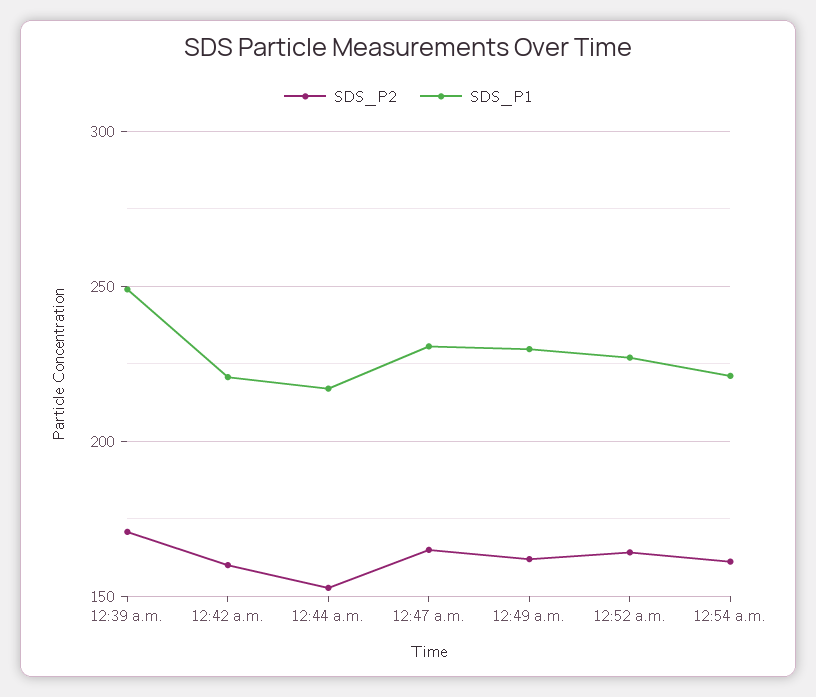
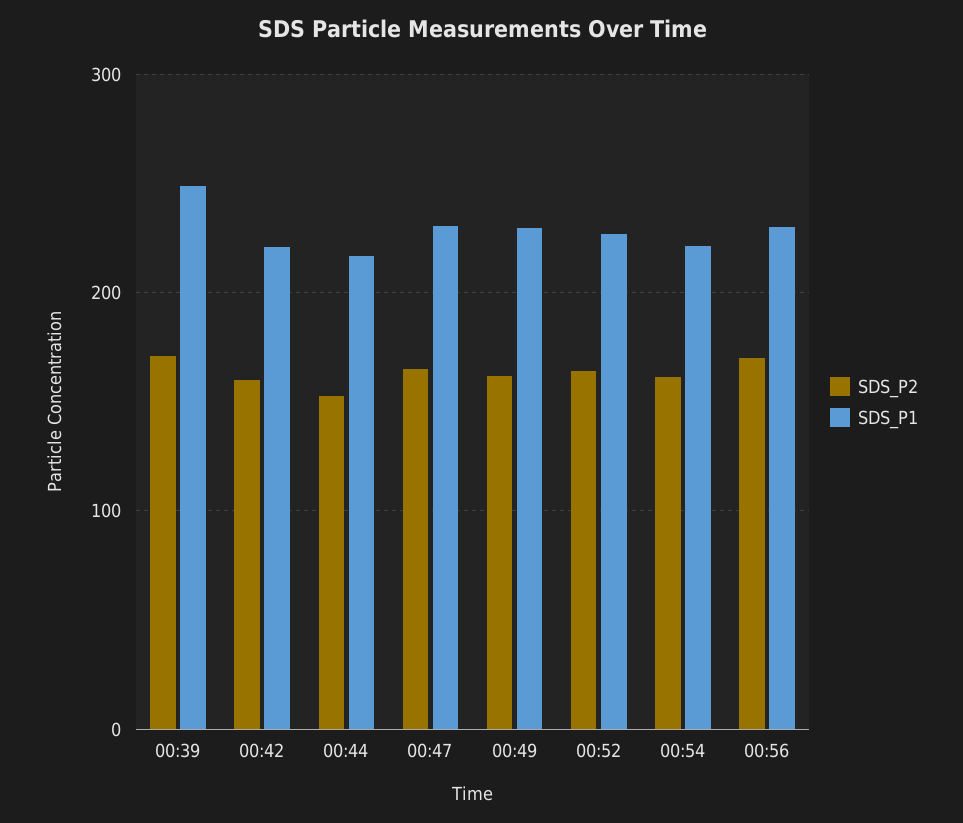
SDS_P2, 00:56: none -> 170
SDS_P1, 00:56: none -> 230

